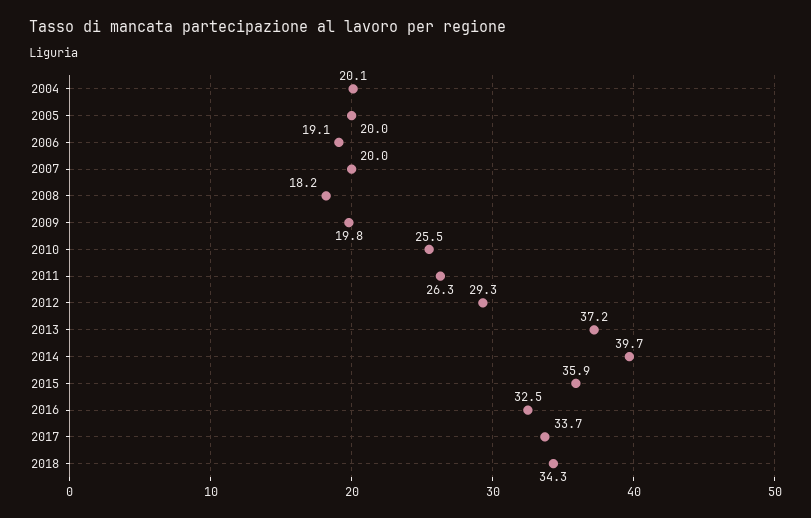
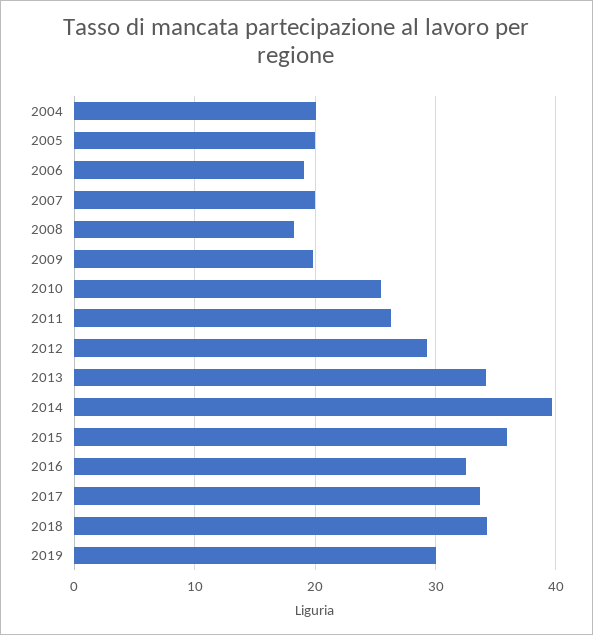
2013: 37.2 -> 34
2019: none -> 30

